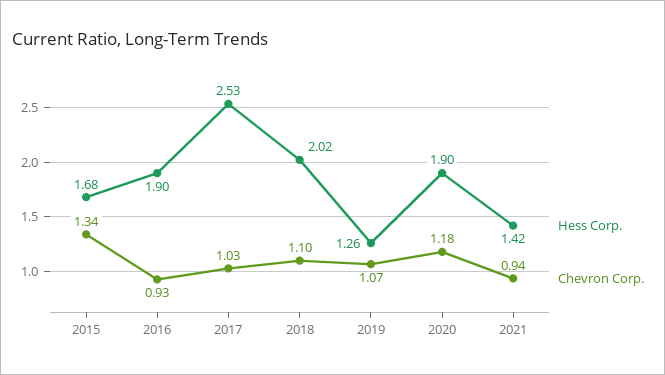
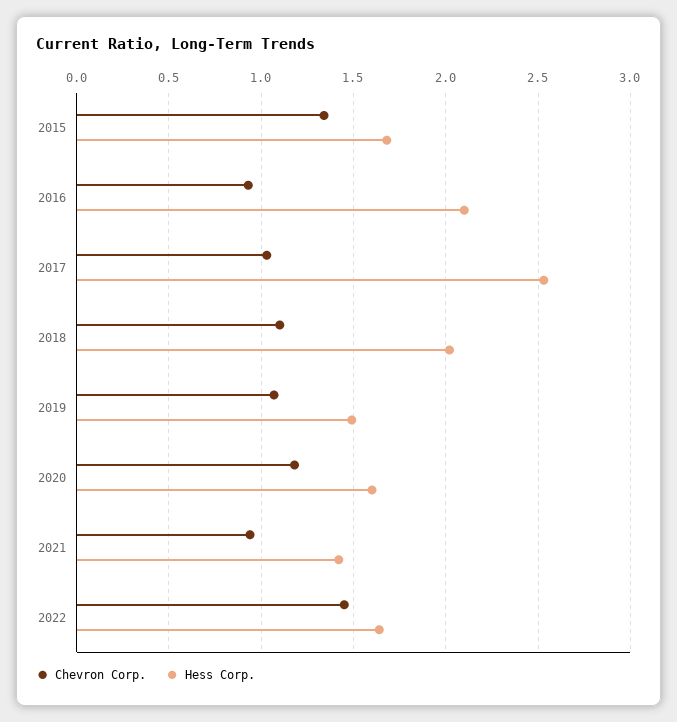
Hess Corp., 2016: 1.9 -> 2.1
Hess Corp., 2019: 1.26 -> 1.5
Hess Corp., 2020: 1.9 -> 1.6
Chevron Corp., 2022: none -> 1.45
Hess Corp., 2022: none -> 1.65

